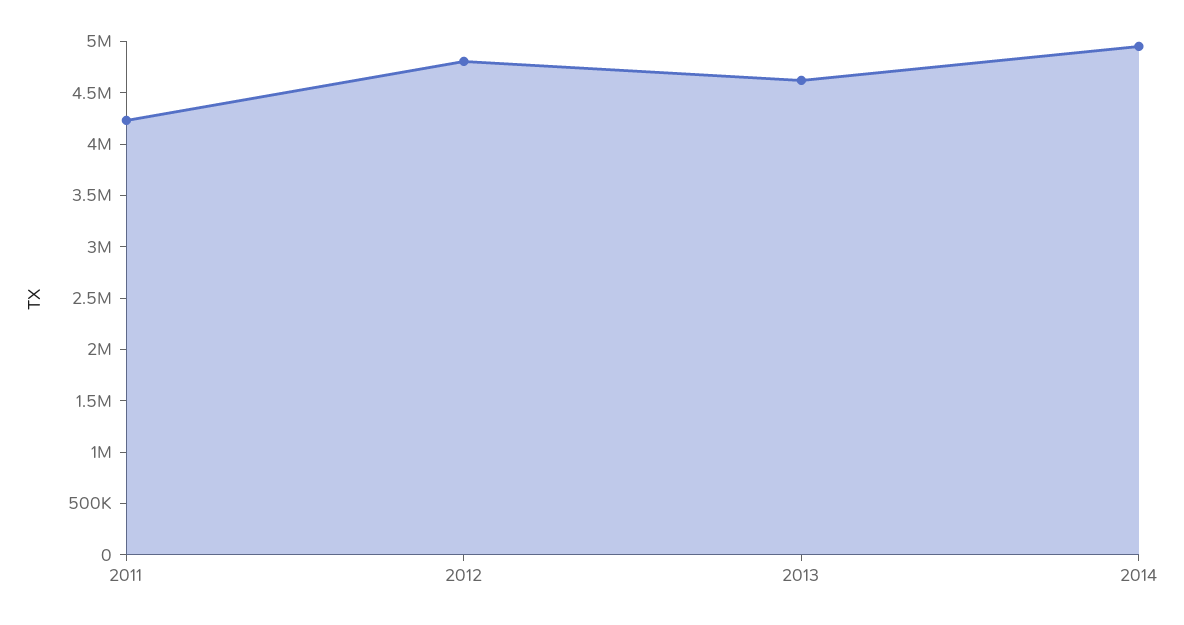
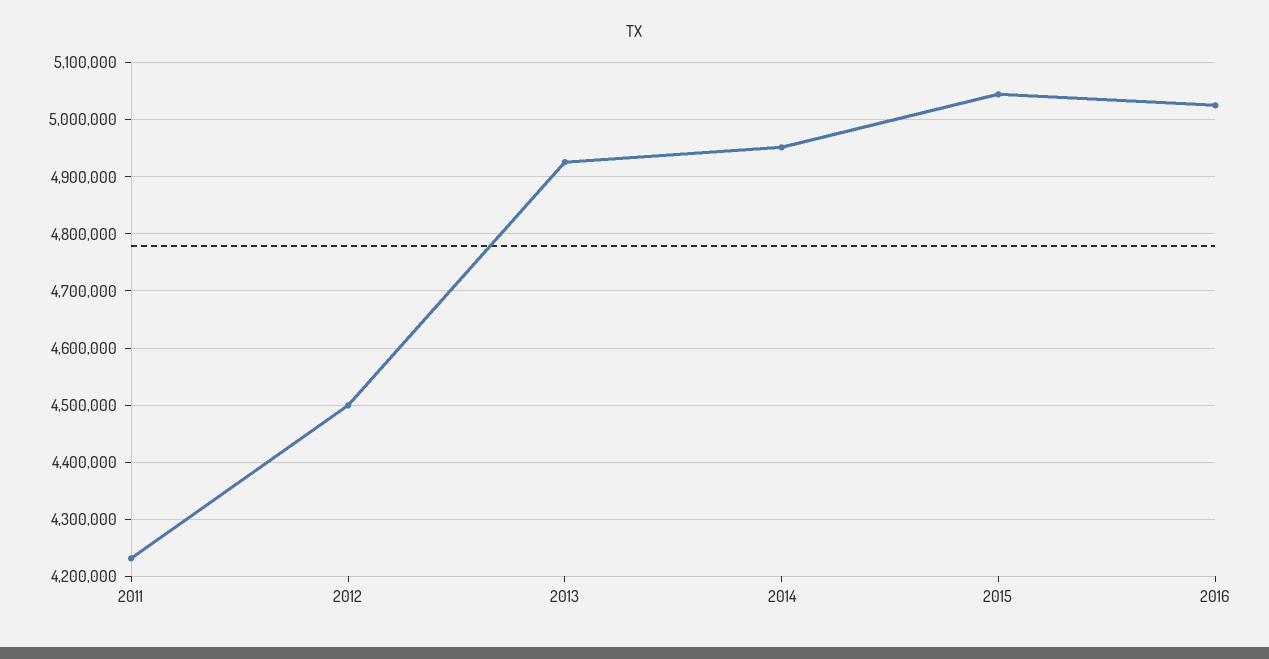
2012: 4800000 -> 4500000
2013: 4600000 -> 4920000
2015: none -> 5040000
2016: none -> 5020000

